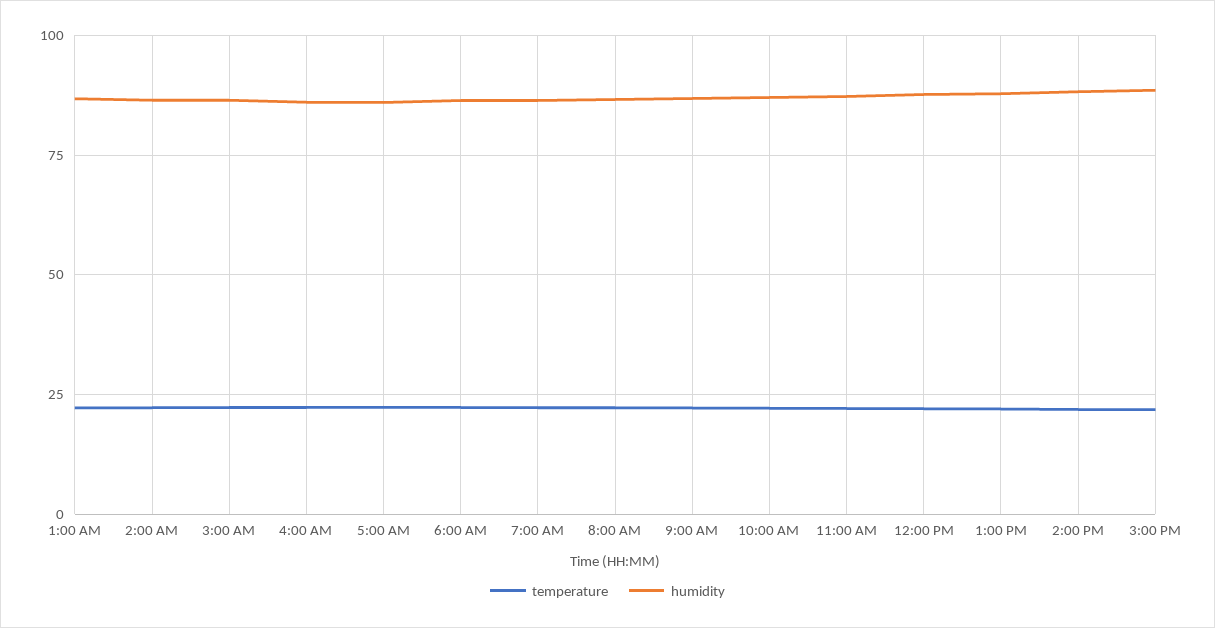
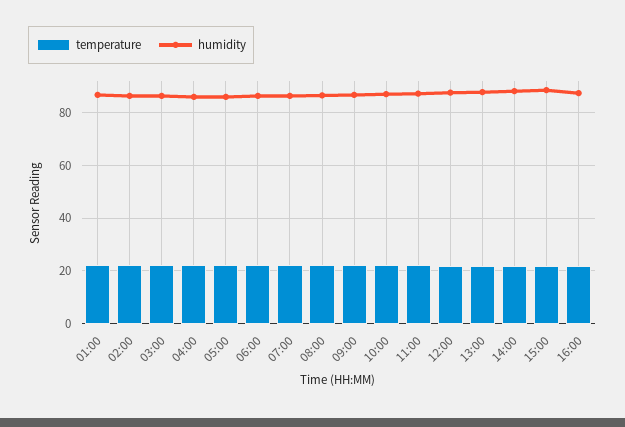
temperature, 16:00: none -> 22.5
humidity, 16:00: none -> 87.5

